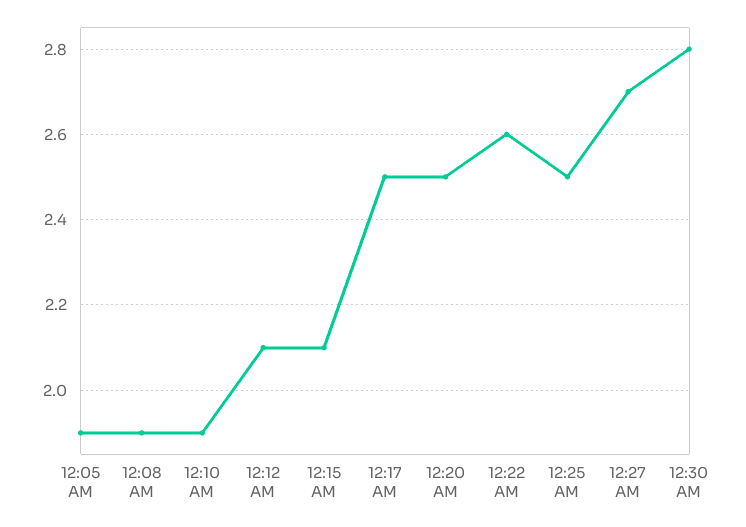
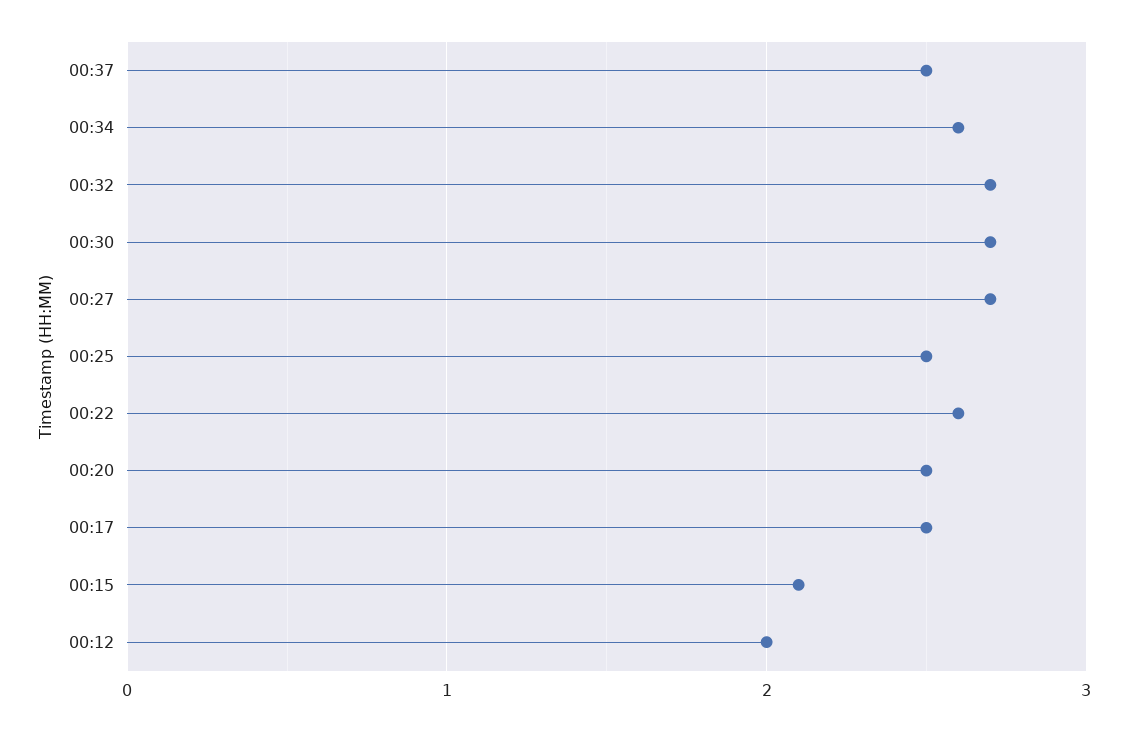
12:05 AM: 1.9 -> none
12:08 AM: 1.9 -> none
12:10 AM: 1.9 -> none
12:12 AM: 2.1 -> 2
12:30 AM: 2.8 -> 2.7
00:37: none -> 2.5
00:34: none -> 2.6
00:32: none -> 2.7

